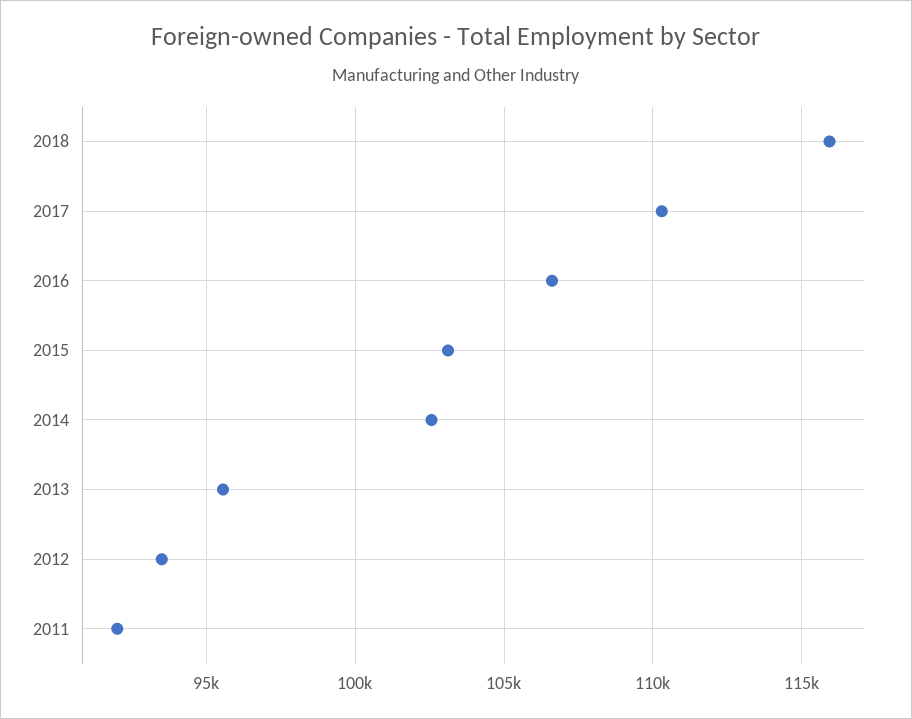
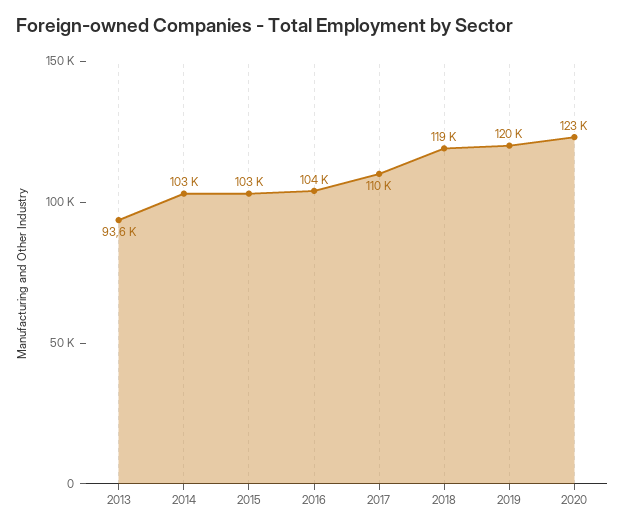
2018: 116000 -> 119000
2016: 106500 -> 104000
2013: 95500 -> 93600
2012: 93500 -> none
2011: 92000 -> none
2019: none -> 120000
2020: none -> 123000

